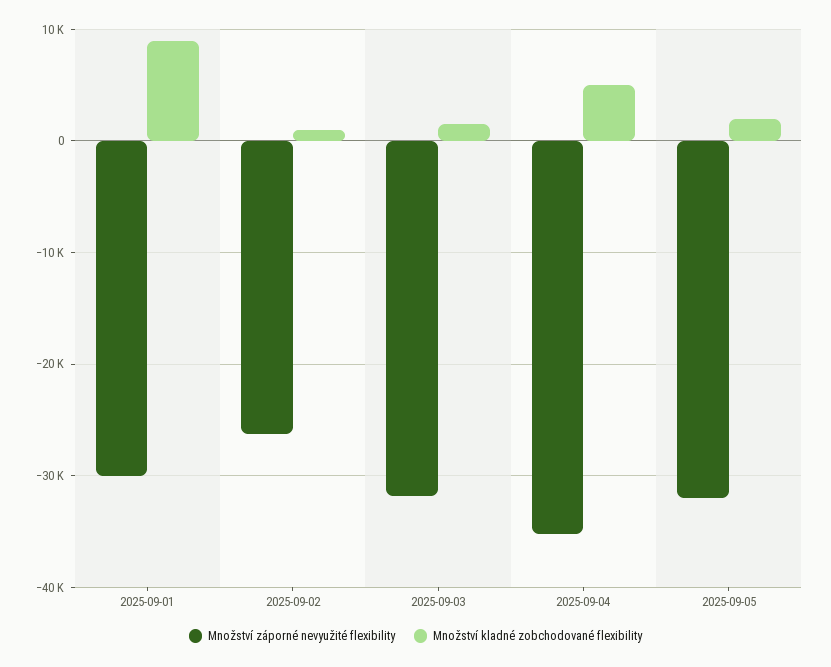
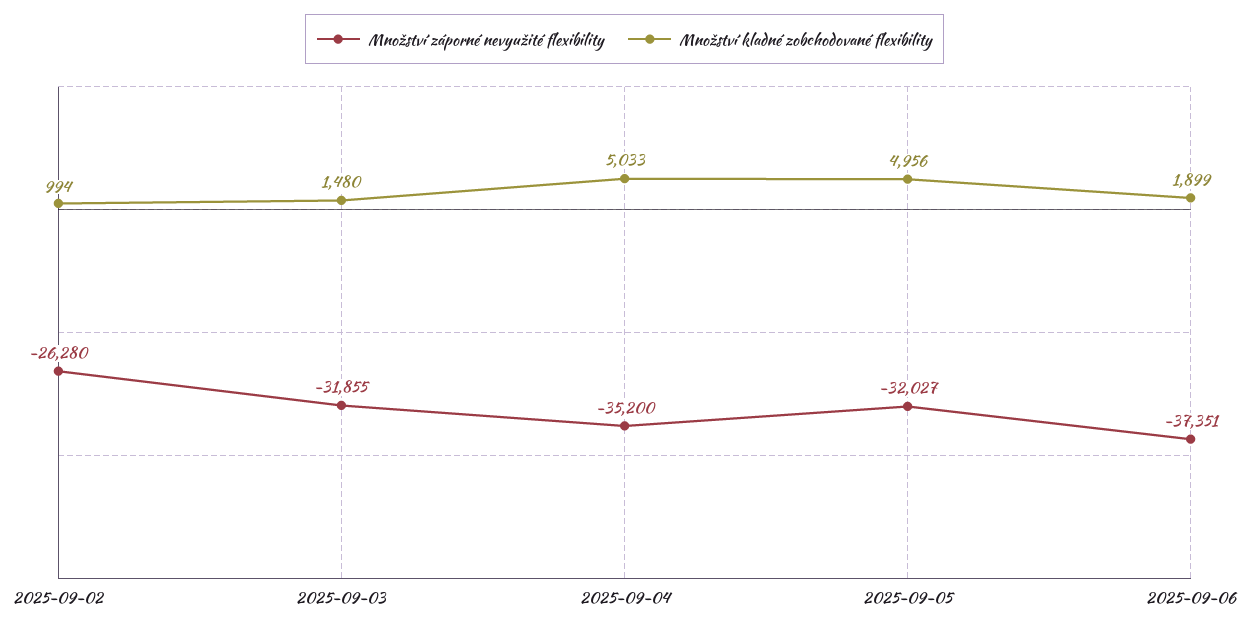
Množství záporné nevyužité flexibility, 2025-09-01: -30000 -> none
Množství kladné zobchodované flexibility, 2025-09-01: 9000 -> none
Množství kladné zobchodované flexibility, 2025-09-05: 2000 -> 4956
Množství záporné nevyužité flexibility, 2025-09-06: none -> -37351
Množství kladné zobchodované flexibility, 2025-09-06: none -> 1899

